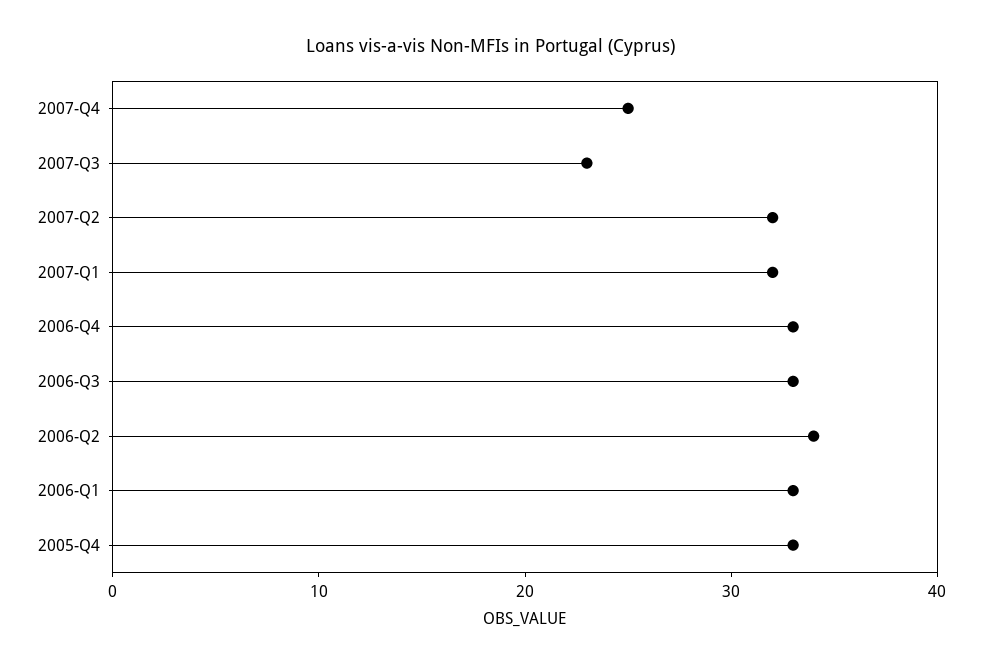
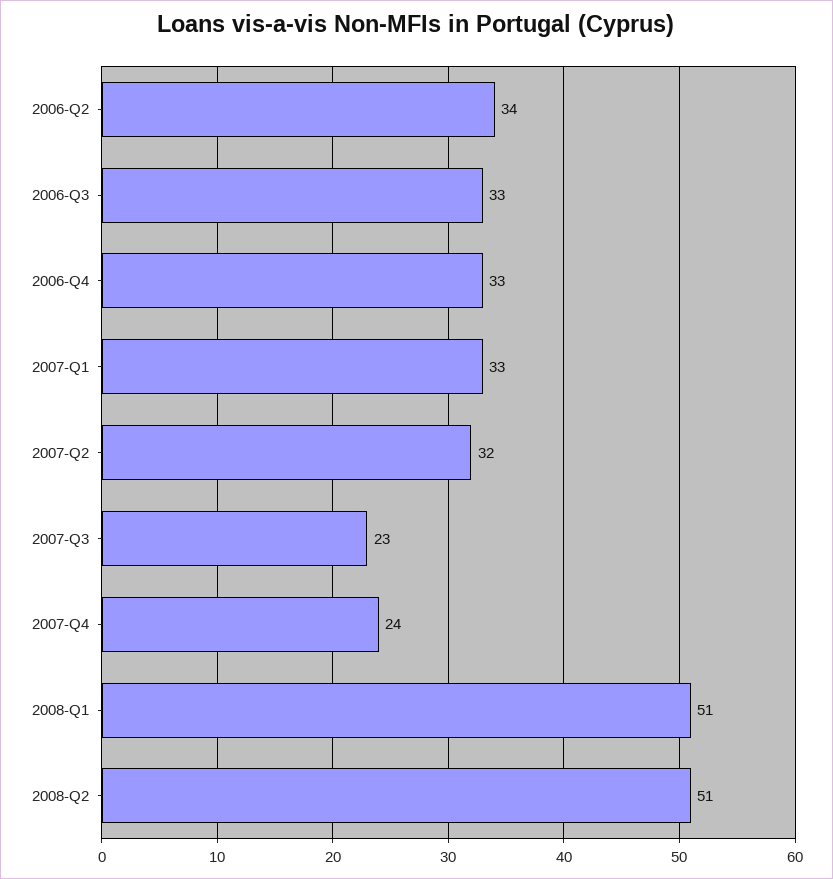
2007-Q4: 25 -> 24
2007-Q1: 32 -> 33
2006-Q1: 33 -> none
2005-Q4: 33 -> none
2008-Q1: none -> 51
2008-Q2: none -> 51

